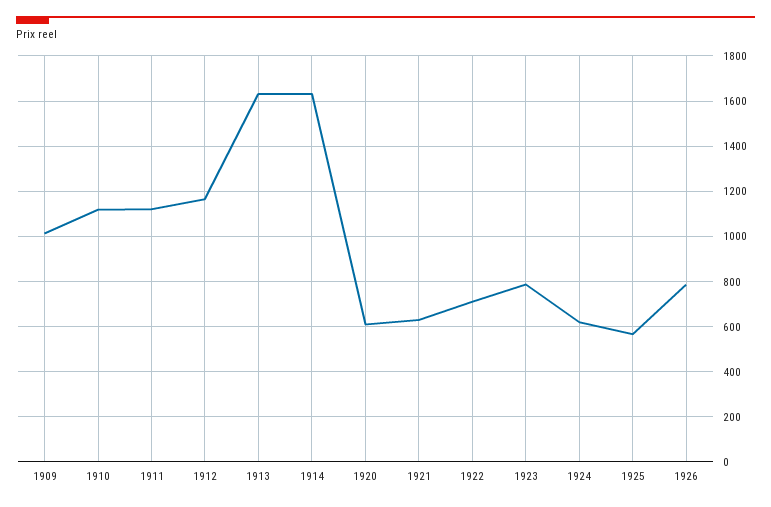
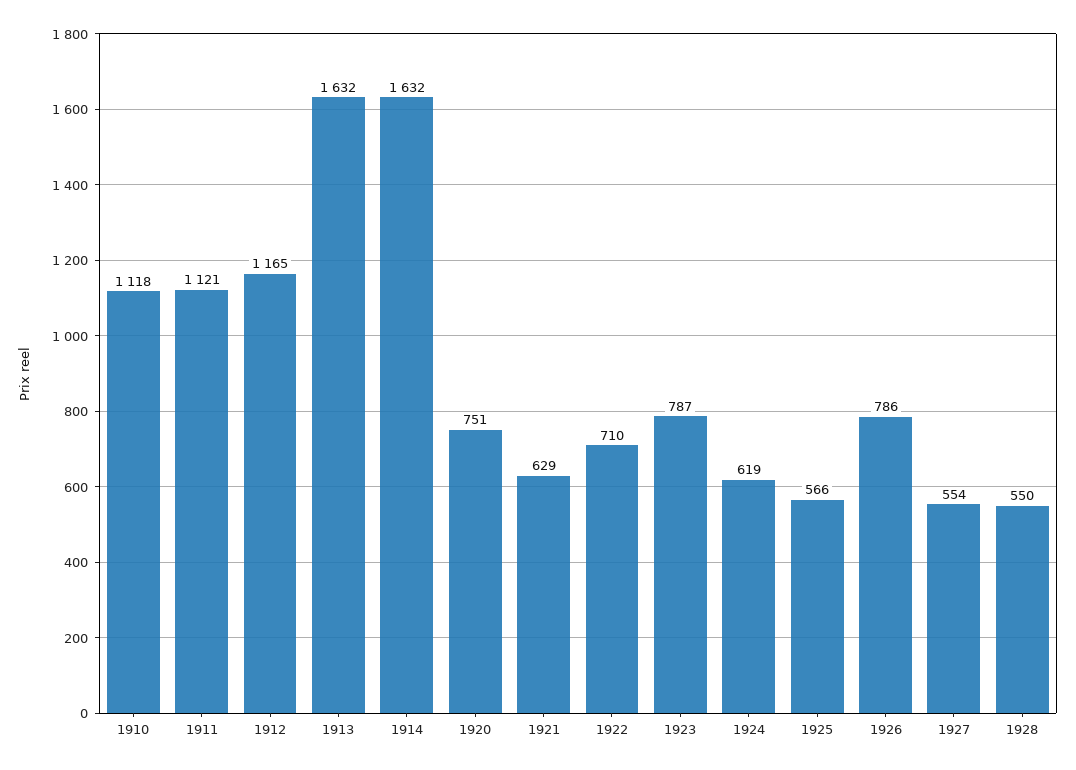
1909: 1000 -> none
1920: 600 -> 751
1927: none -> 554
1928: none -> 550

